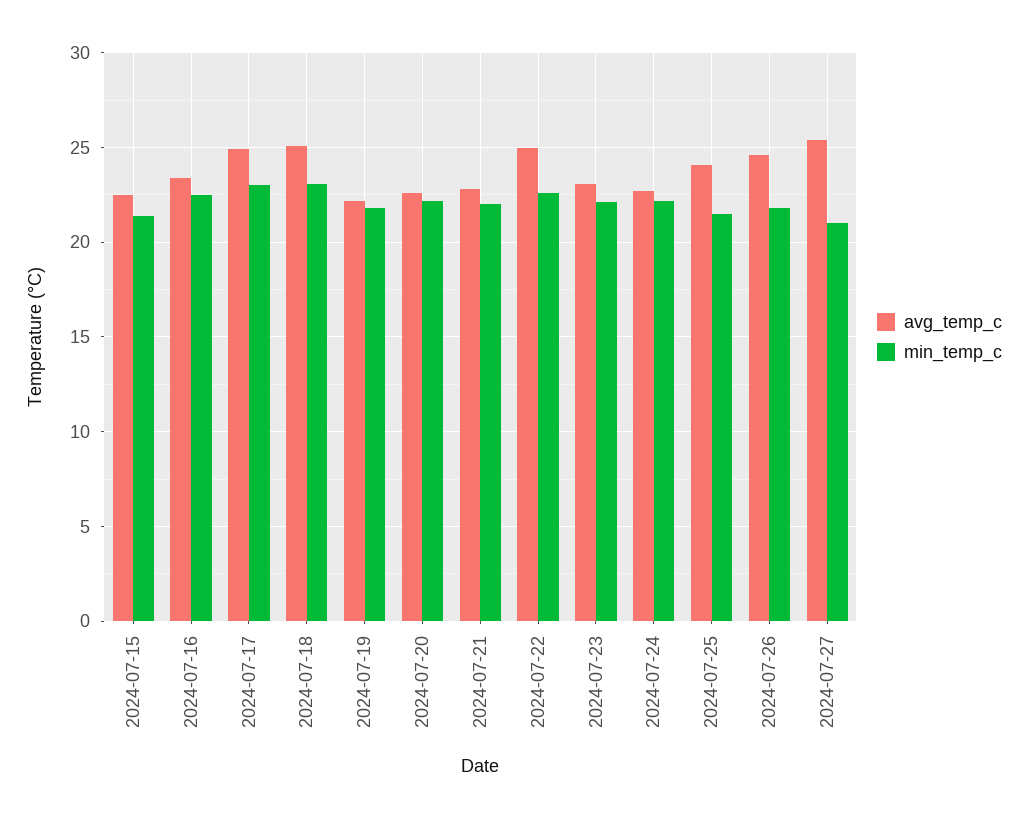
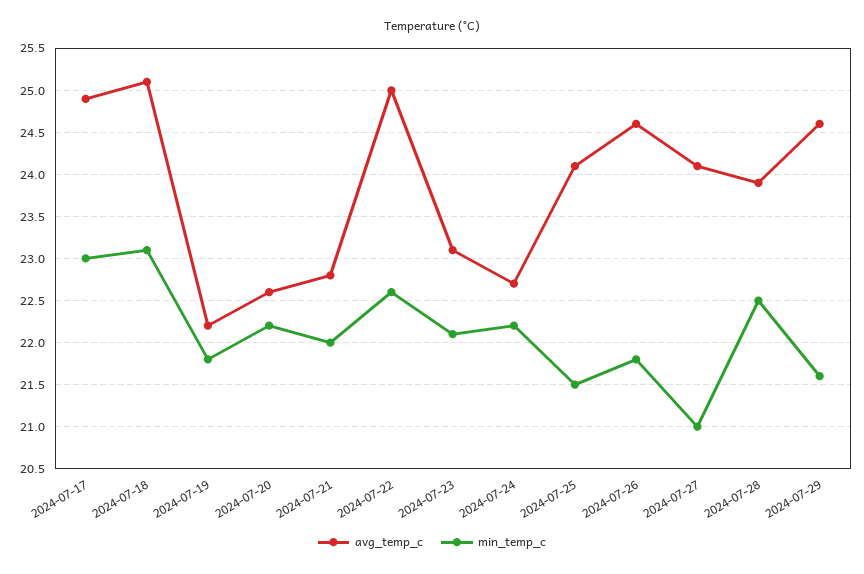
avg_temp_c, 2024-07-15: 22.5 -> none
min_temp_c, 2024-07-15: 21.5 -> none
avg_temp_c, 2024-07-16: 23.5 -> none
min_temp_c, 2024-07-16: 22.5 -> none
avg_temp_c, 2024-07-27: 25.5 -> 24.1
avg_temp_c, 2024-07-28: none -> 23.9
min_temp_c, 2024-07-28: none -> 22.5
avg_temp_c, 2024-07-29: none -> 24.6
min_temp_c, 2024-07-29: none -> 21.6

